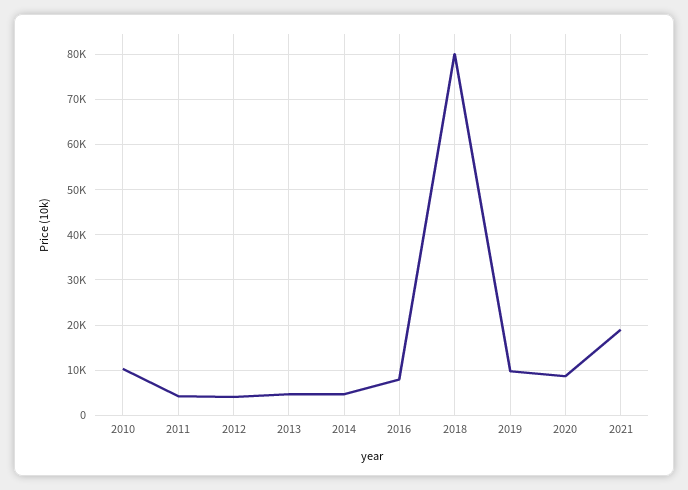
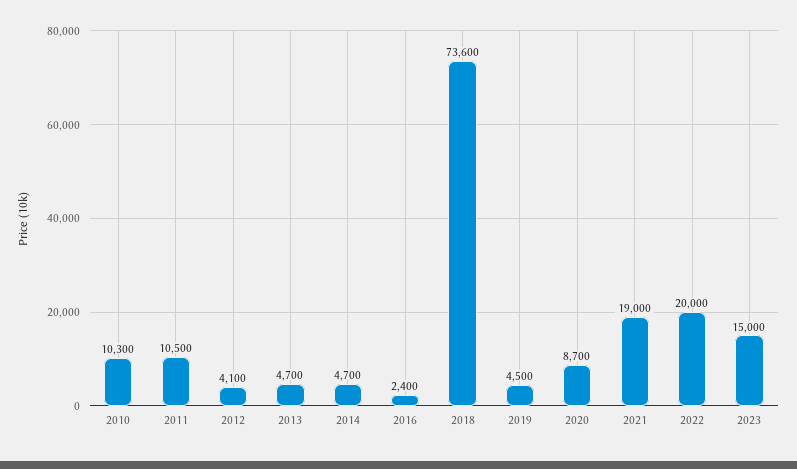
2011: 4000 -> 10500
2016: 8000 -> 2400
2018: 80000 -> 73600
2019: 10000 -> 4500
2022: none -> 20000
2023: none -> 15000

